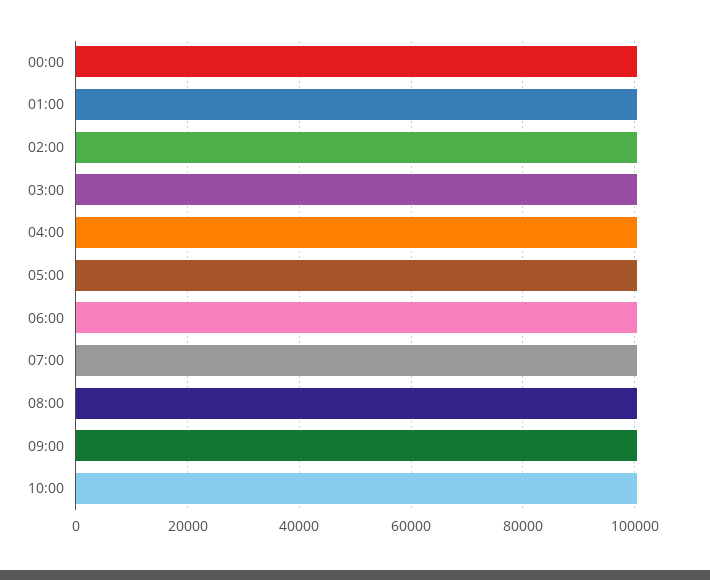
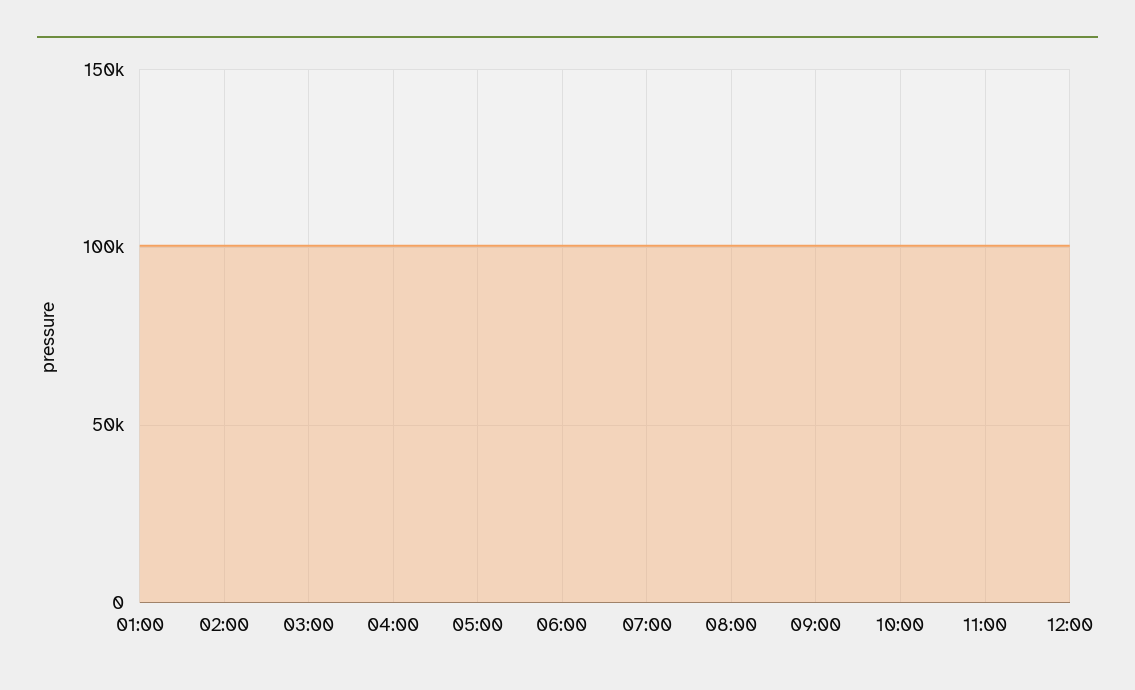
00:00: 100000 -> none
11:00: none -> 100000
12:00: none -> 100000

